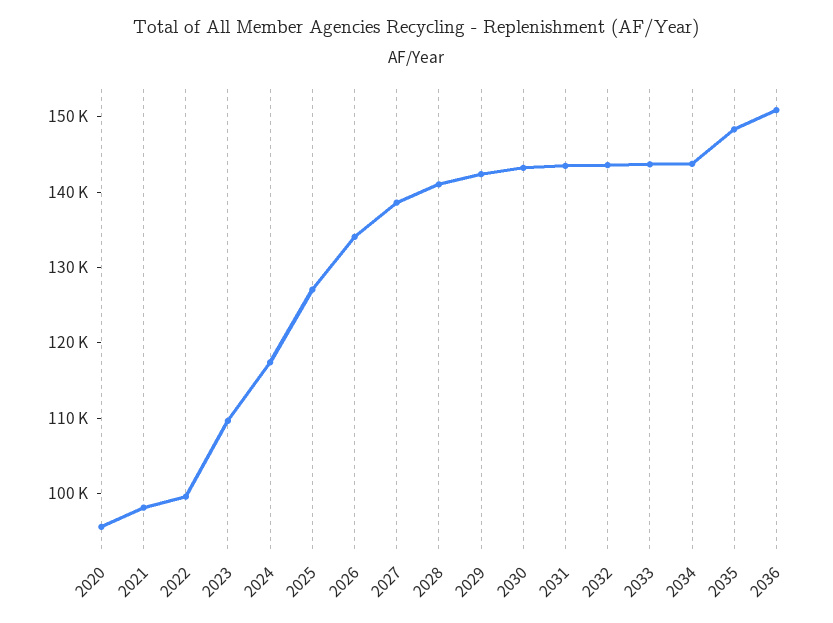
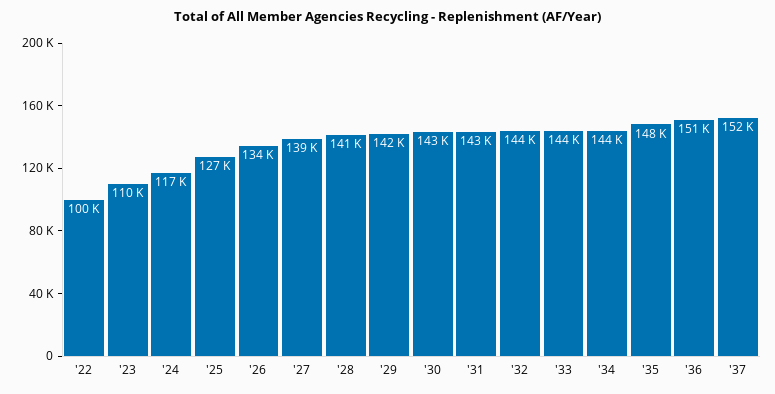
2020: 96000 -> none
2021: 98000 -> none
'37: none -> 152000

